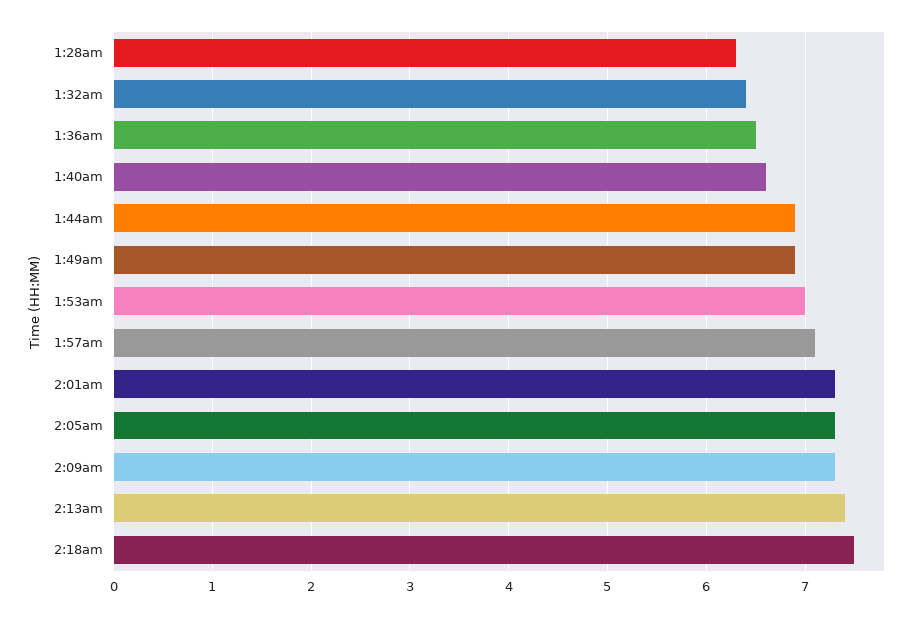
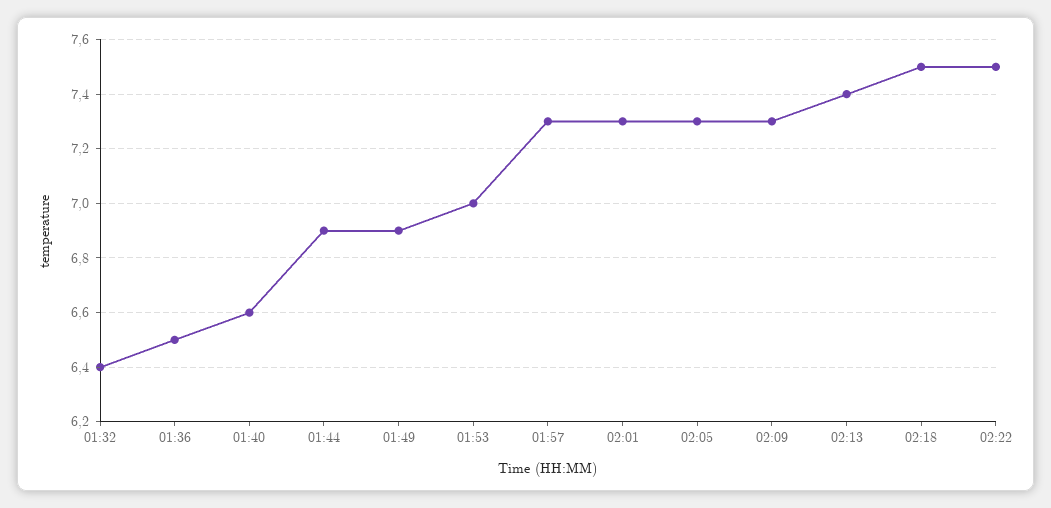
1:28am: 6.3 -> none
1:57am: 7.1 -> 7.3
02:22: none -> 7.5

